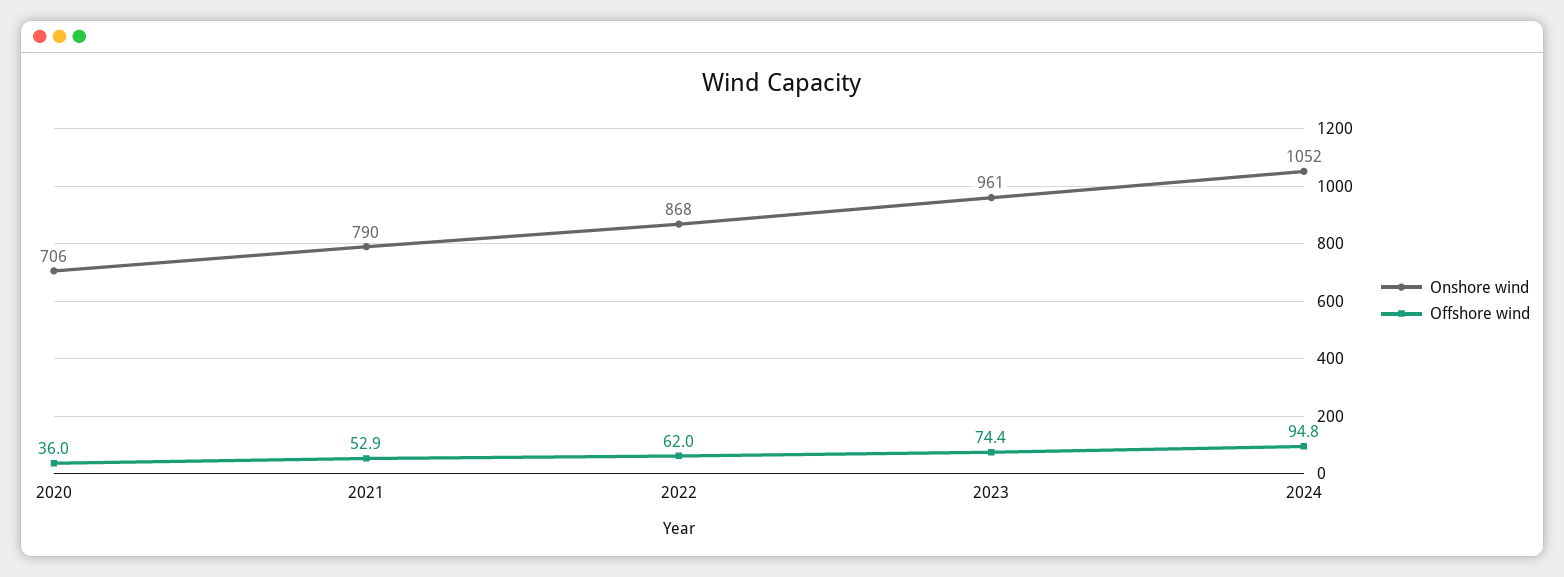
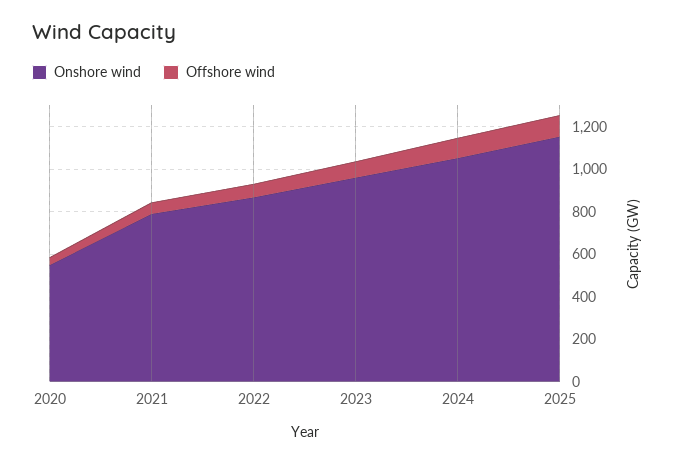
Onshore wind, 2020: 706 -> 550
Onshore wind, 2025: none -> 1150
Offshore wind, 2025: none -> 100

